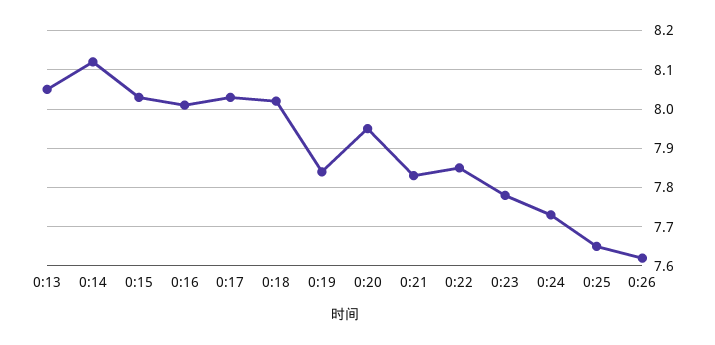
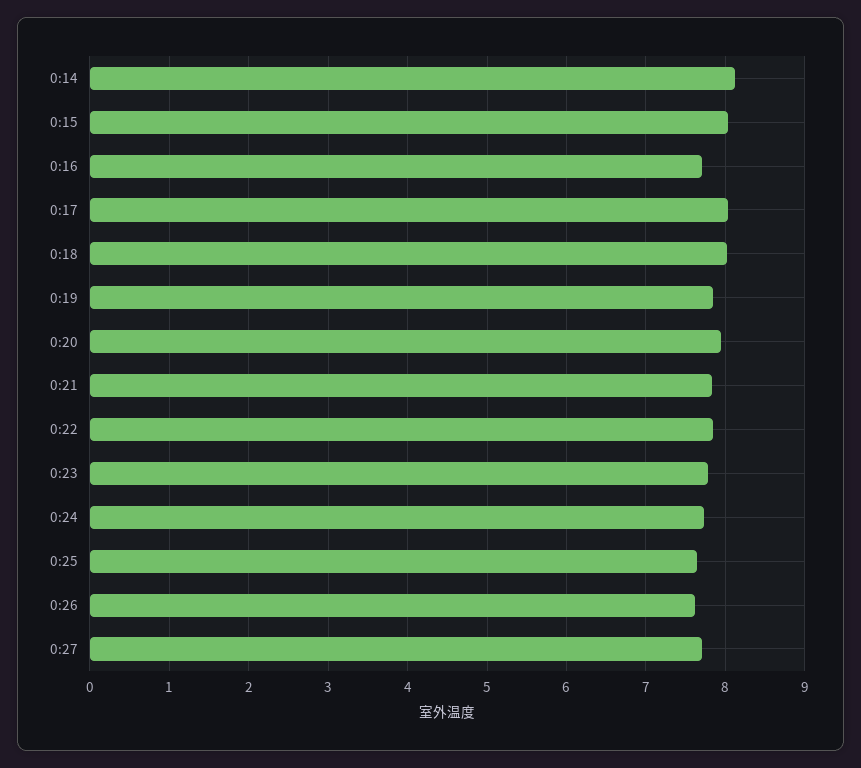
0:13: 8.05 -> none
0:16: 8 -> 7.7
0:27: none -> 7.7

